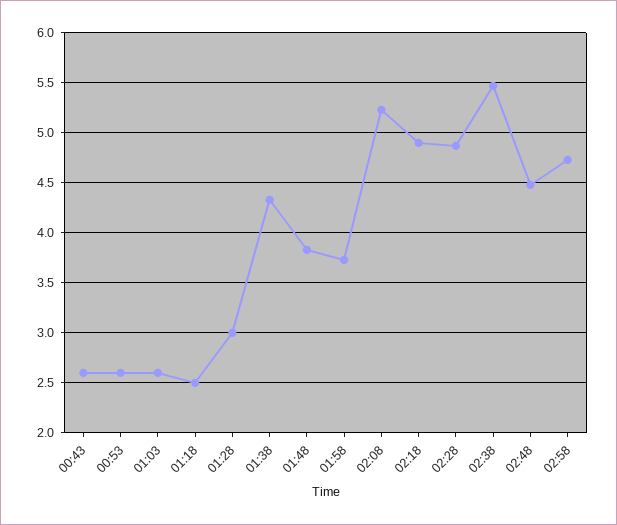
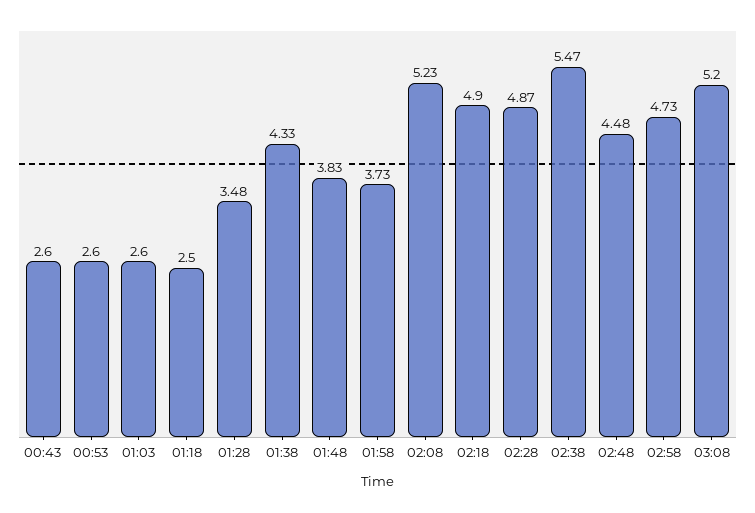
01:28: 3 -> 3.48
03:08: none -> 5.2

